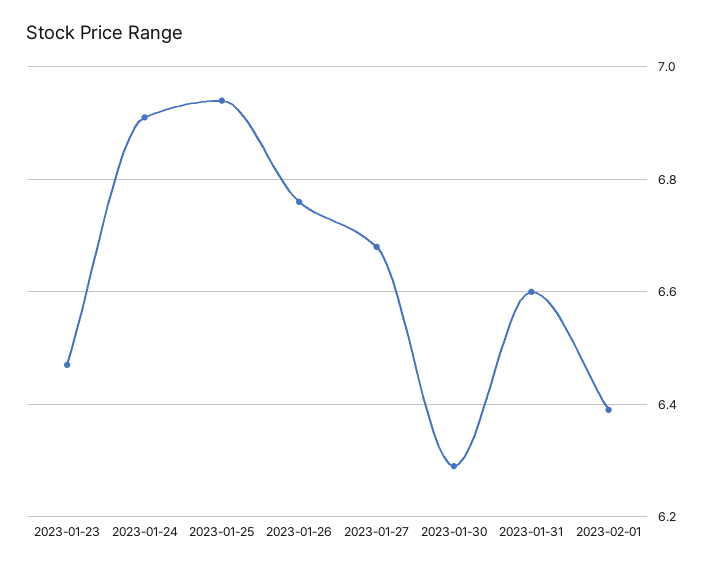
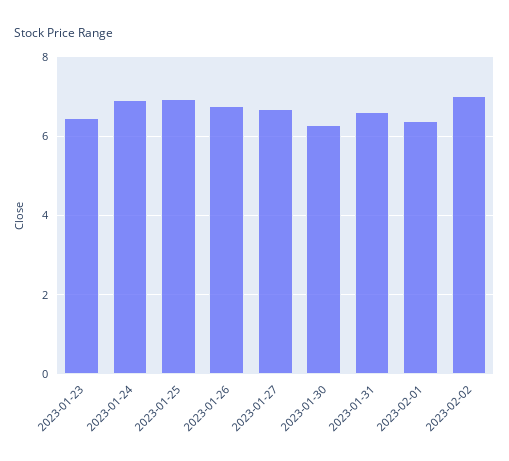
2023-02-02: none -> 7

